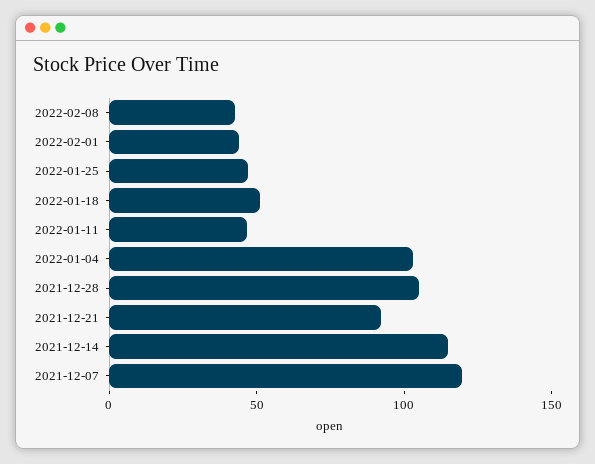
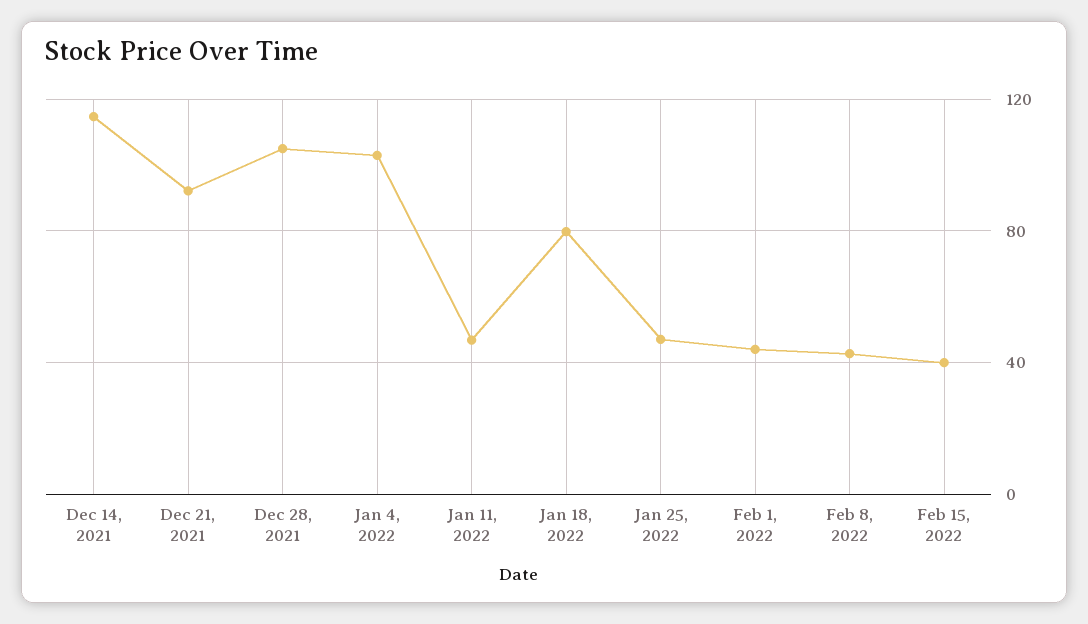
2022-01-18: 50 -> 80
2021-12-07: 120 -> none
Feb 15, 2022: none -> 40

